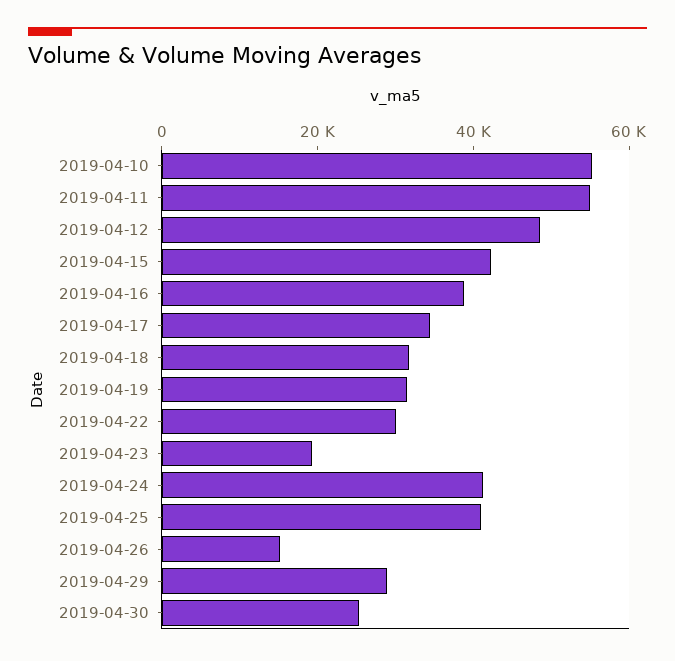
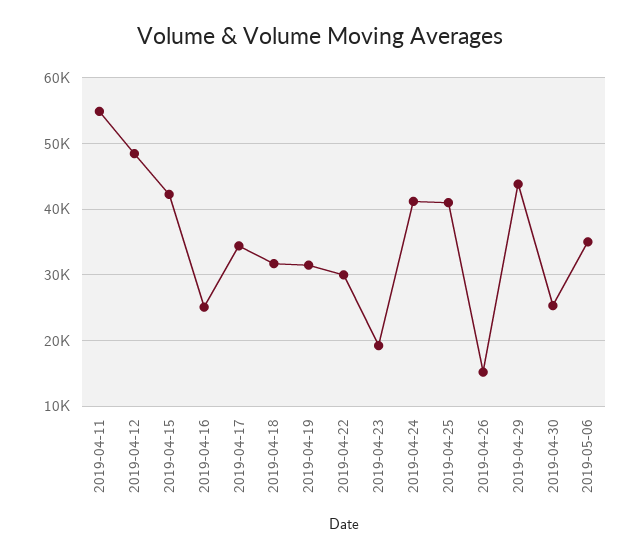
2019-04-10: 55000 -> none
2019-04-16: 40000 -> 25000
2019-04-29: 30000 -> 44000
2019-05-06: none -> 35000

